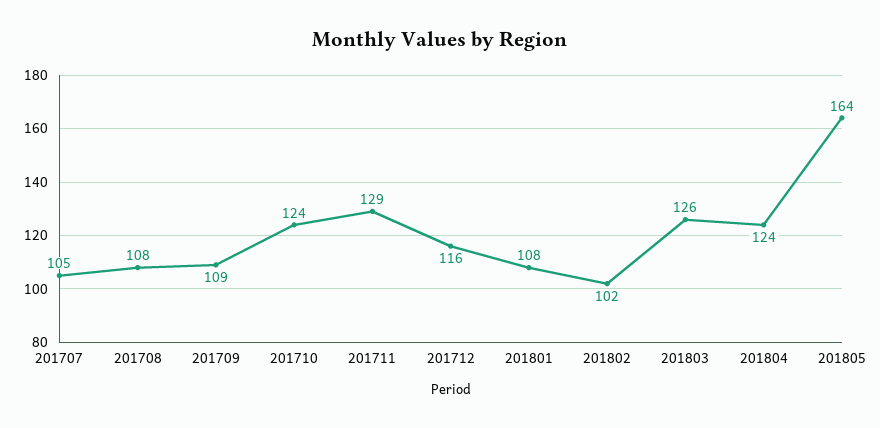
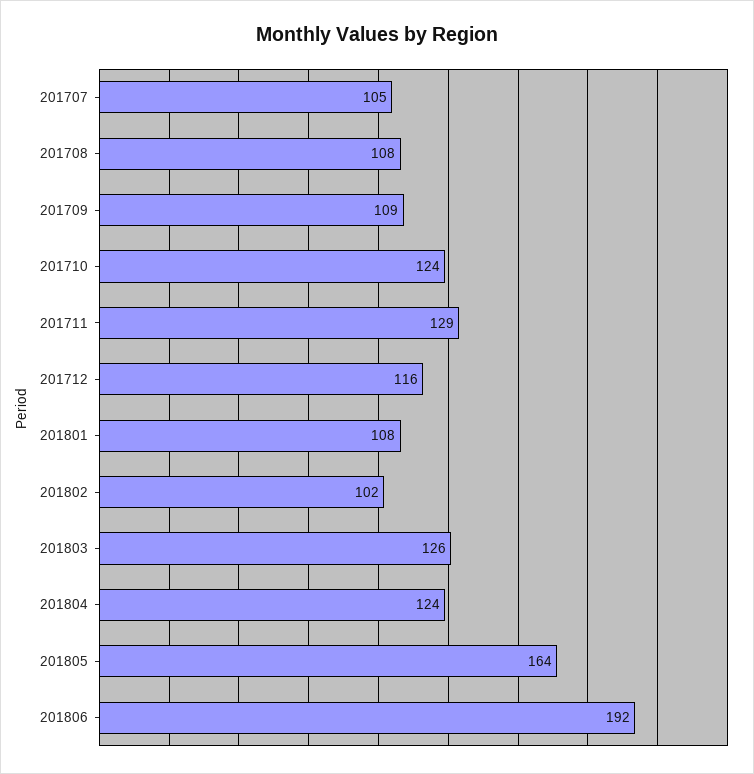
201806: none -> 192

